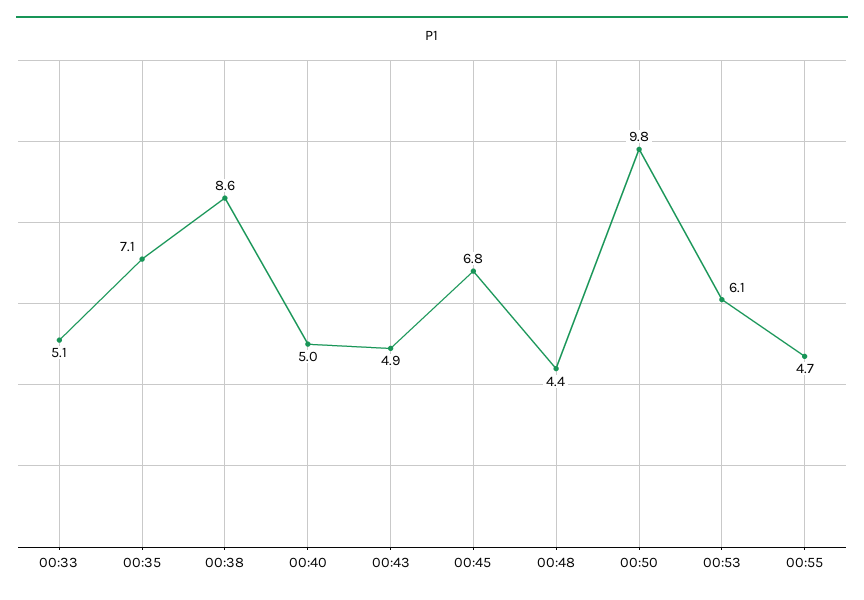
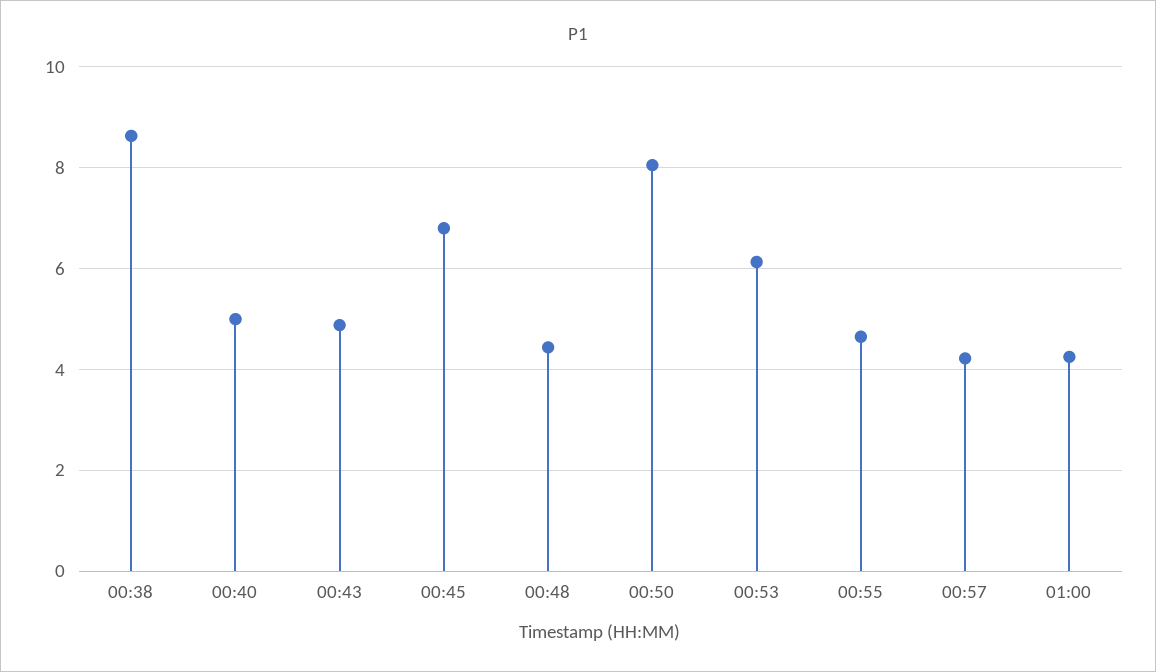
00:33: 5.1 -> none
00:35: 7.1 -> none
00:50: 9.8 -> 8
00:57: none -> 4.2
01:00: none -> 4.2

